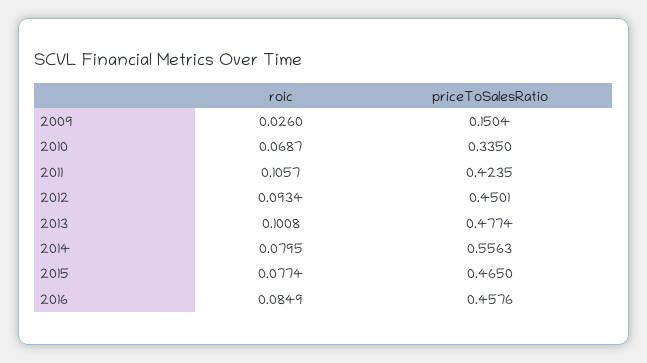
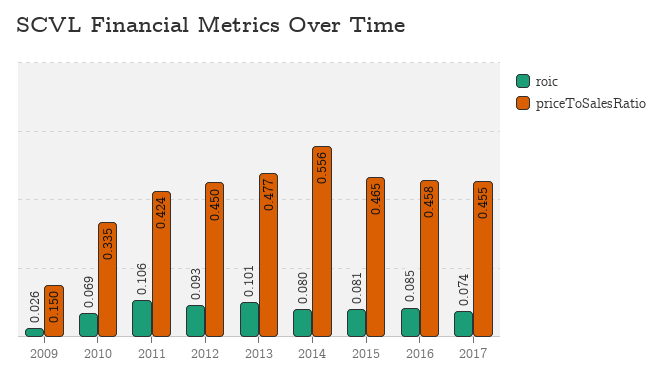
roic, 2015: 0.0774 -> 0.081
roic, 2017: none -> 0.074
priceToSalesRatio, 2017: none -> 0.455

